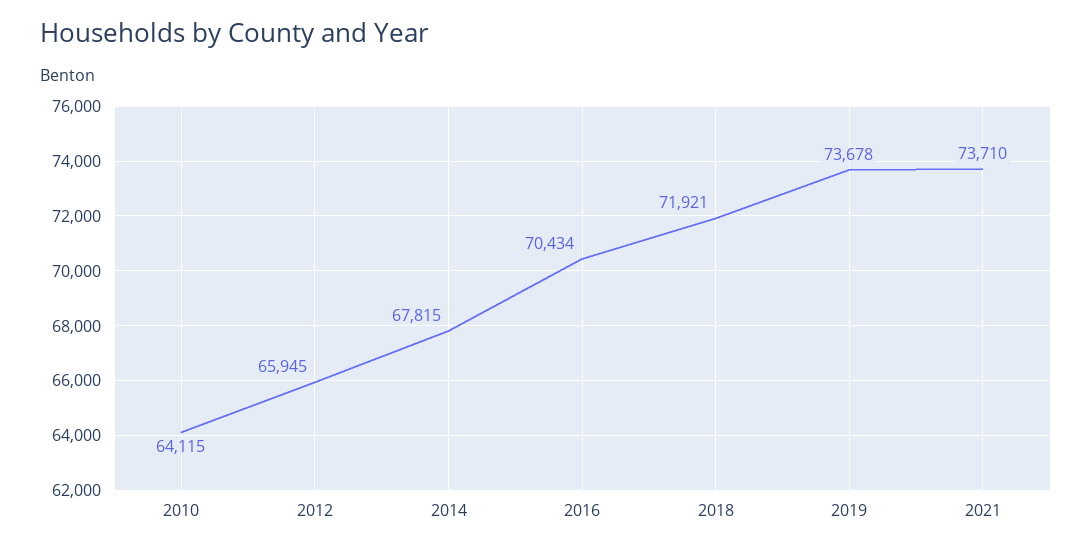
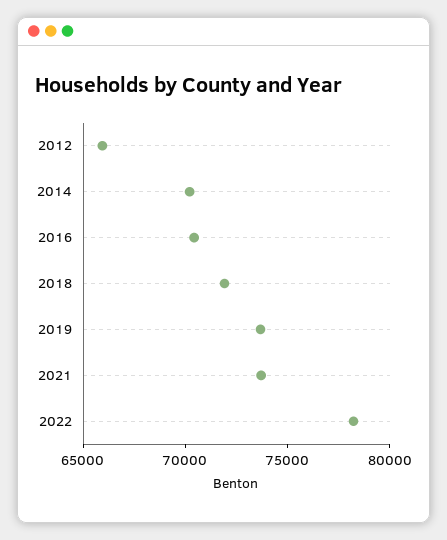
2010: 64115 -> none
2014: 67815 -> 70000
2022: none -> 78000

